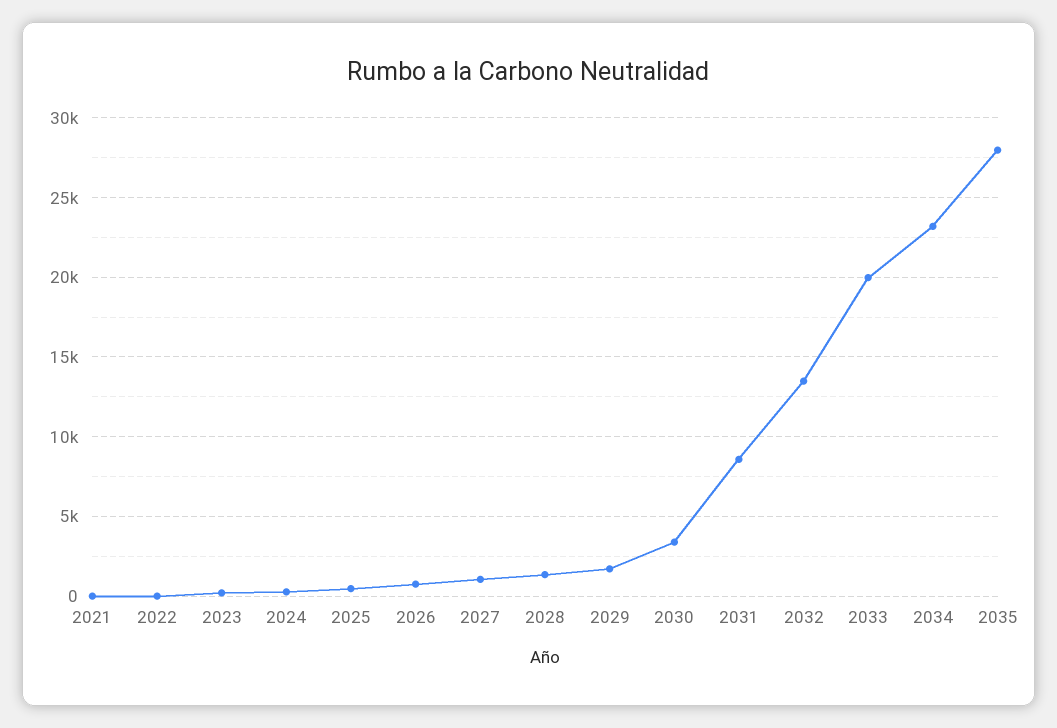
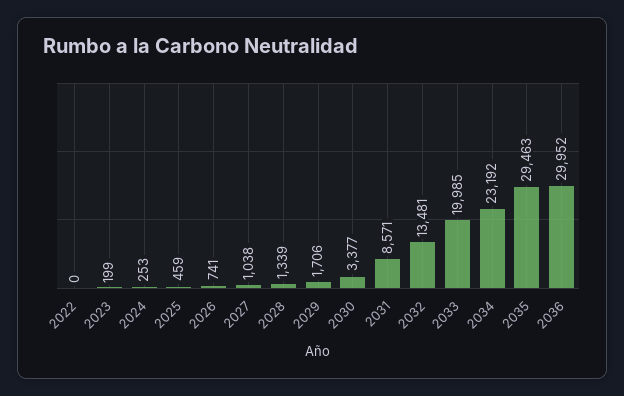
2021: 0 -> none
2035: 28000 -> 29463
2036: none -> 29952

